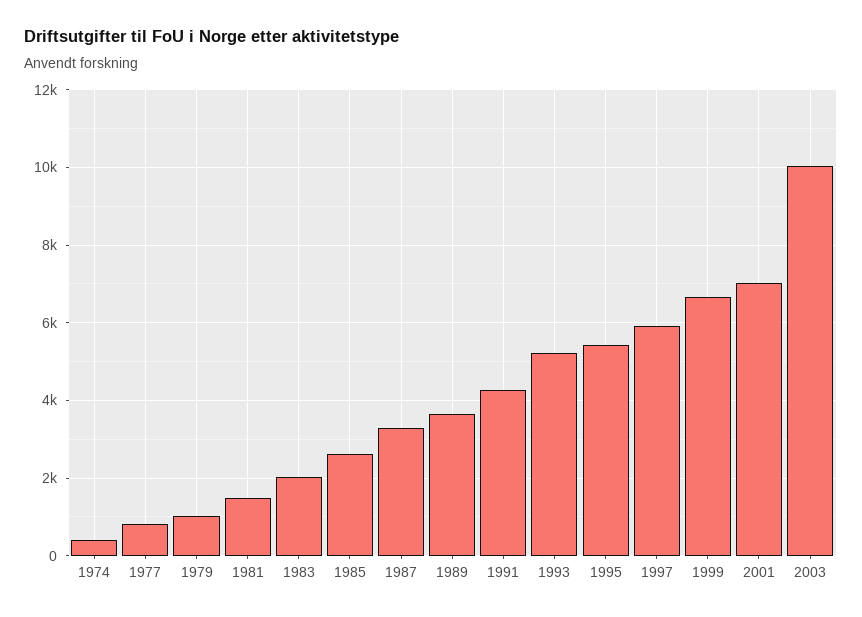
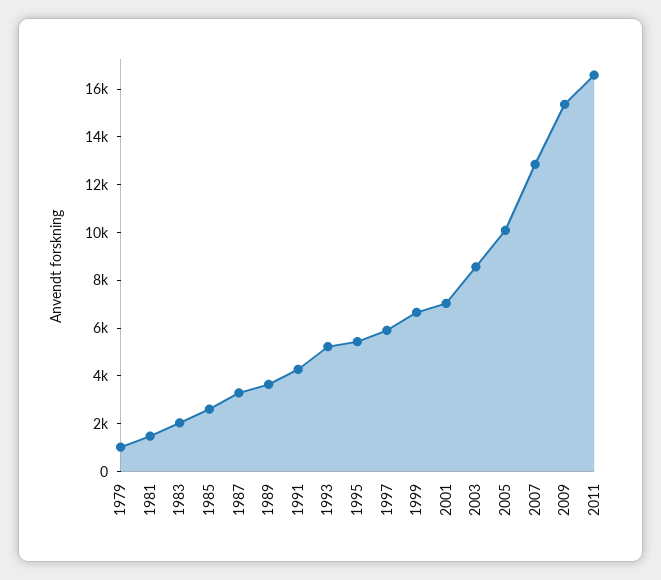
1974: 400 -> none
1977: 800 -> none
2003: 10000 -> 8500
2005: none -> 10000
2007: none -> 13000
2009: none -> 15500
2011: none -> 16500

